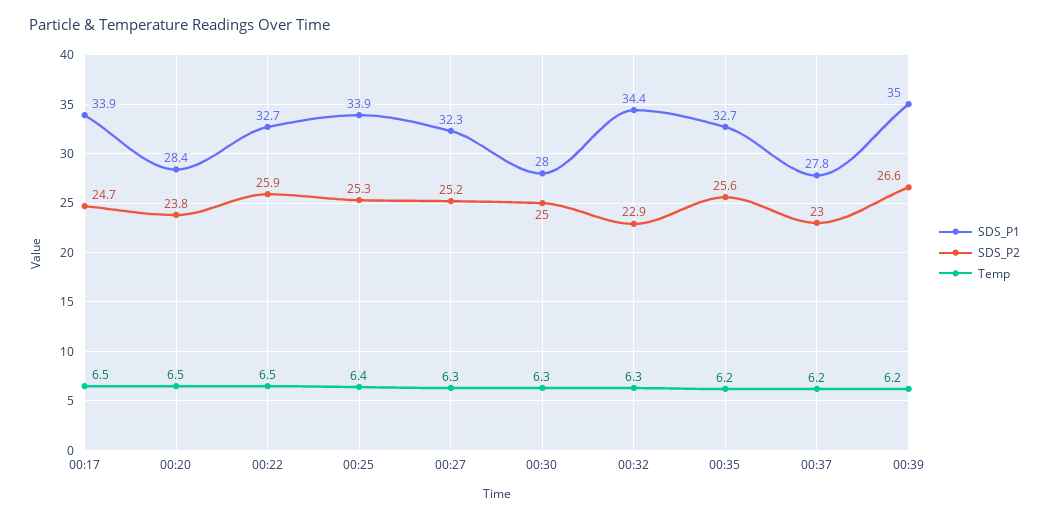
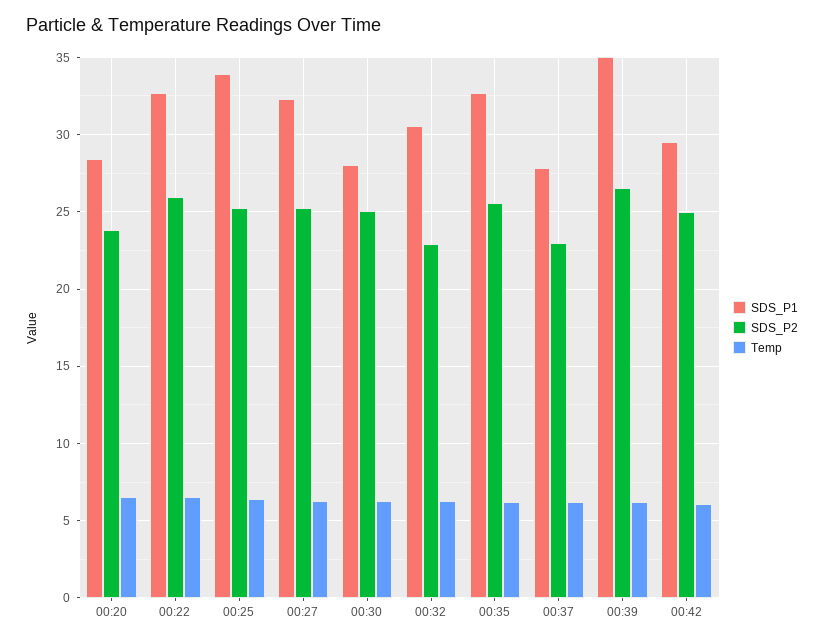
SDS_P1, 00:17: 33.9 -> none
SDS_P2, 00:17: 24.7 -> none
Temp, 00:17: 6.5 -> none
SDS_P1, 00:32: 34.4 -> 30.5
SDS_P1, 00:42: none -> 29.5
SDS_P2, 00:42: none -> 25
Temp, 00:42: none -> 6

